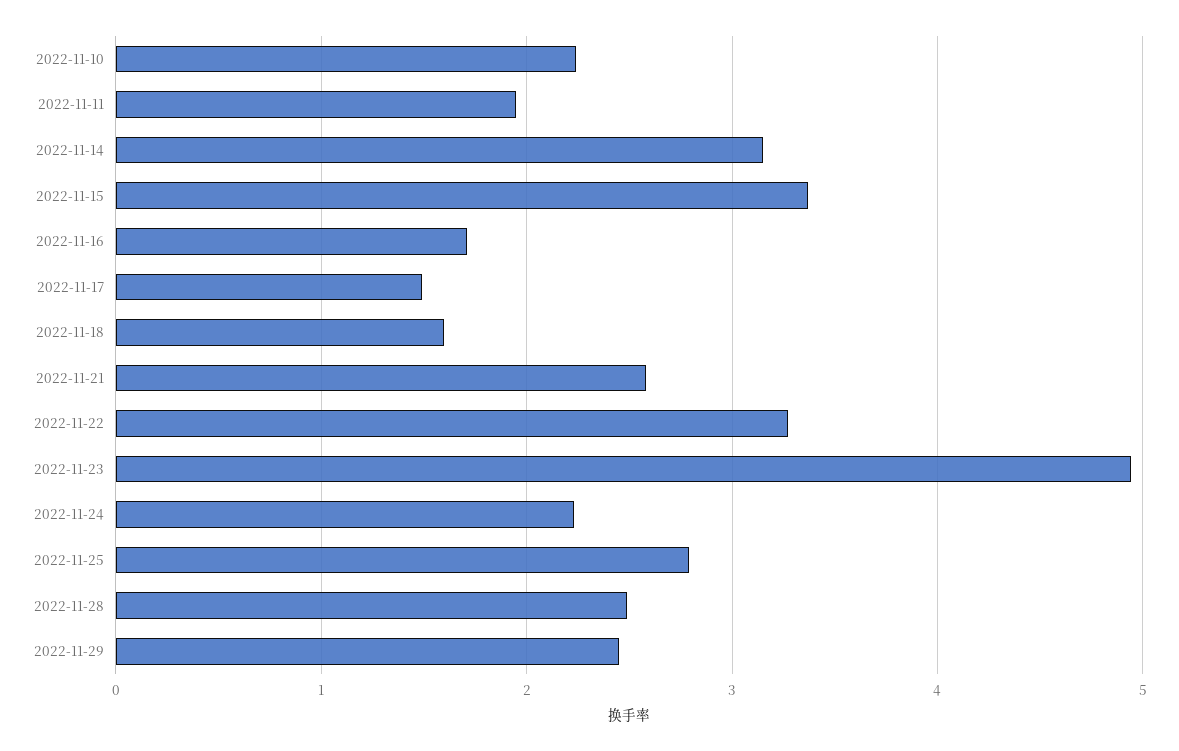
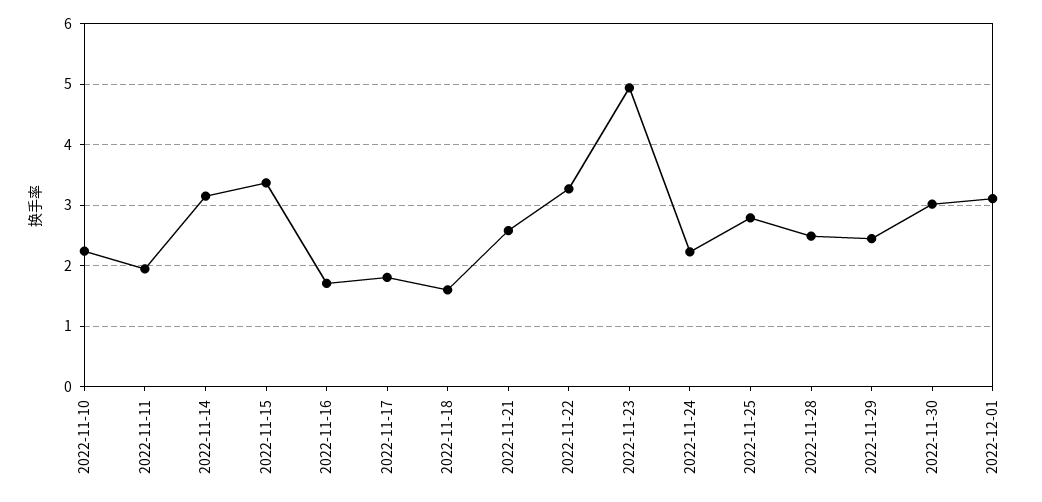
2022-11-17: 1.5 -> 1.8
2022-11-30: none -> 3
2022-12-01: none -> 3.1

